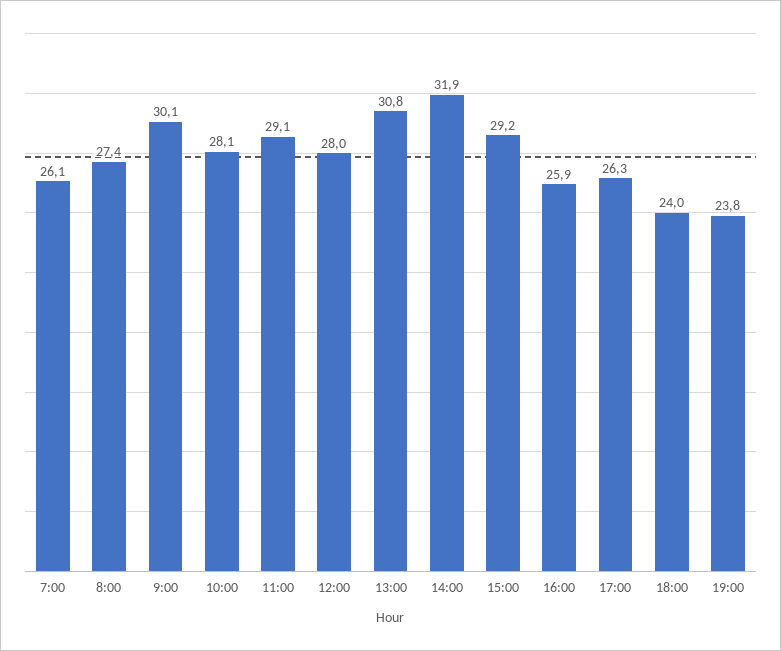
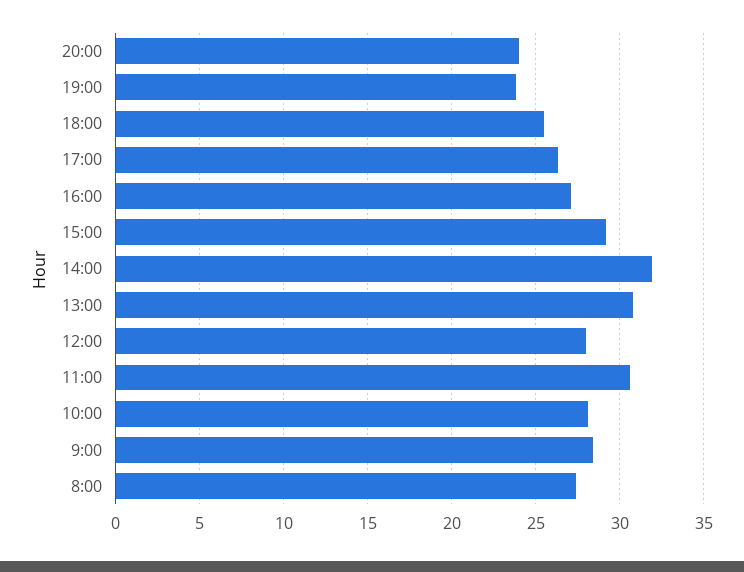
7:00: 26.1 -> none
9:00: 30.1 -> 28.5
11:00: 29.1 -> 30.5
16:00: 25.9 -> 27
18:00: 24 -> 25.5
20:00: none -> 24

